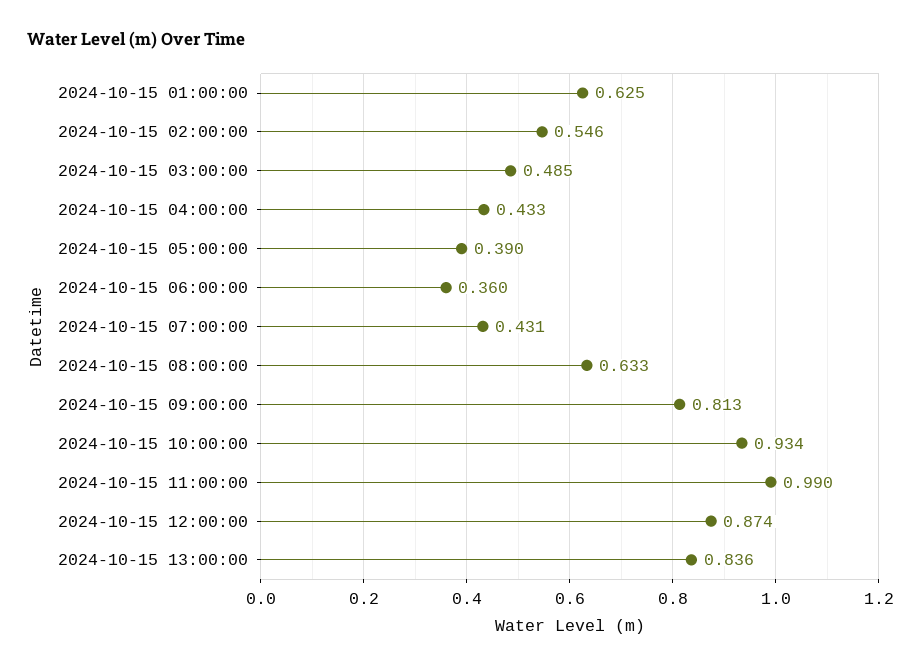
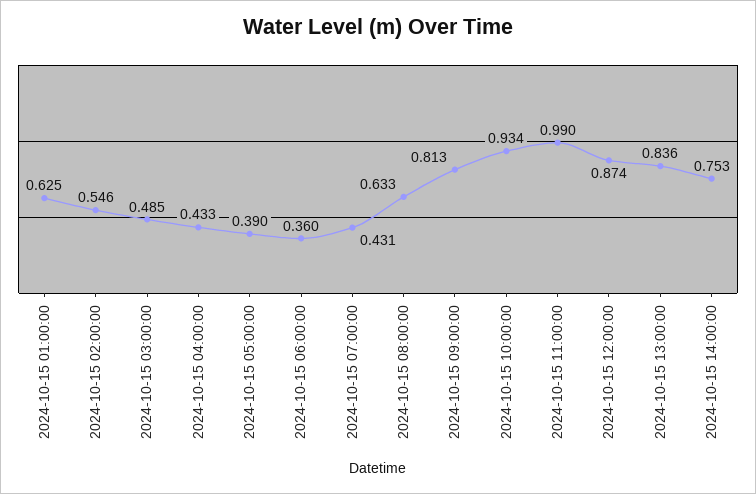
2024-10-15 14:00:00: none -> 0.753

